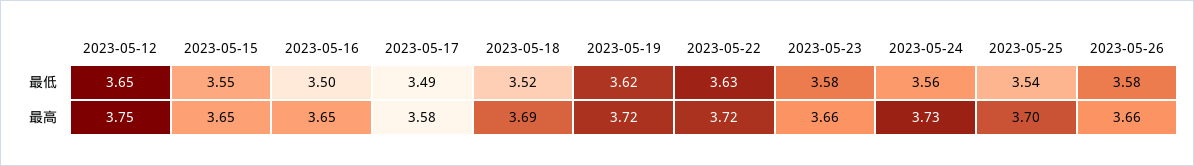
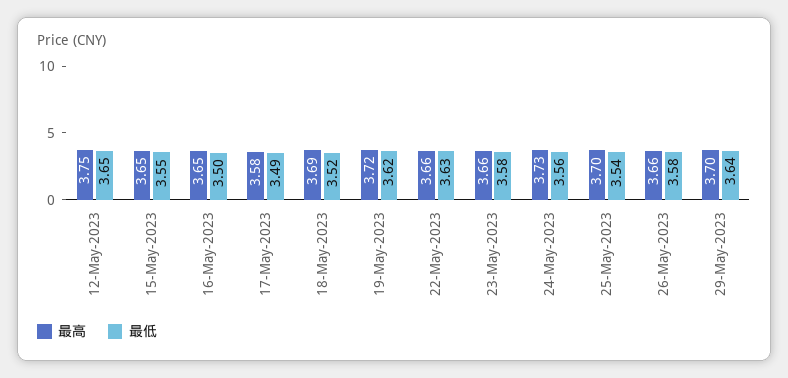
最高, 2023-05-22: 3.72 -> 3.66
最高, 29-May-2023: none -> 3.7
最低, 29-May-2023: none -> 3.64

